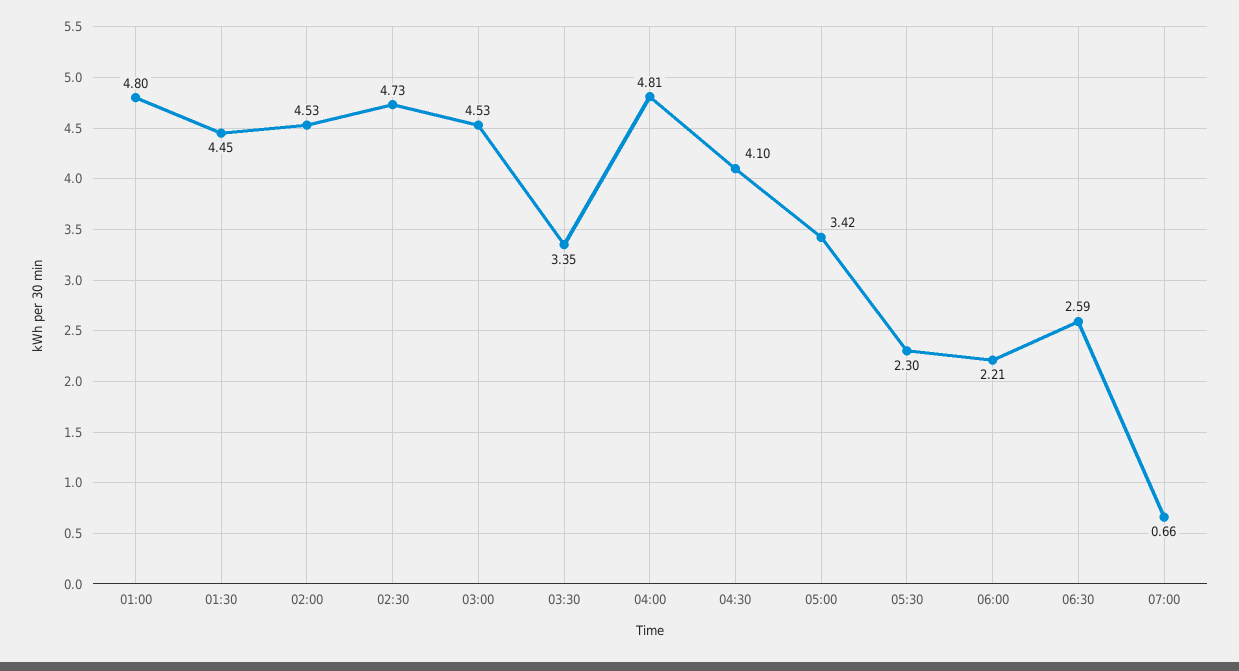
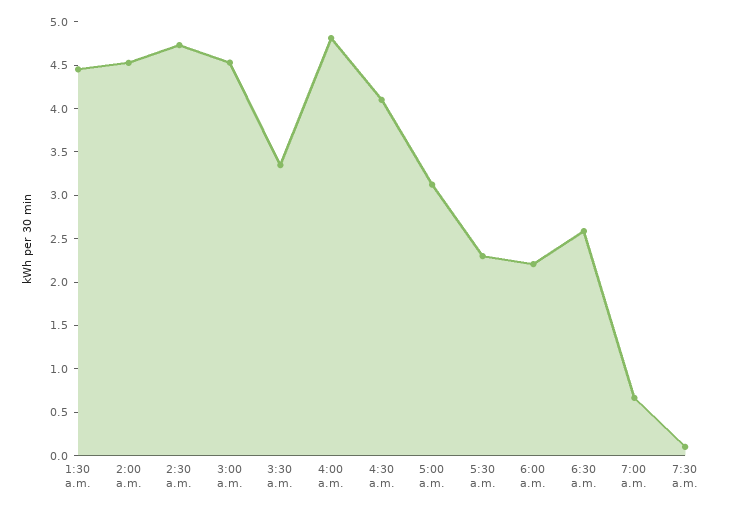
01:00: 4.8 -> none
05:00: 3.42 -> 3.1
7:30 a.m.: none -> 0.1

